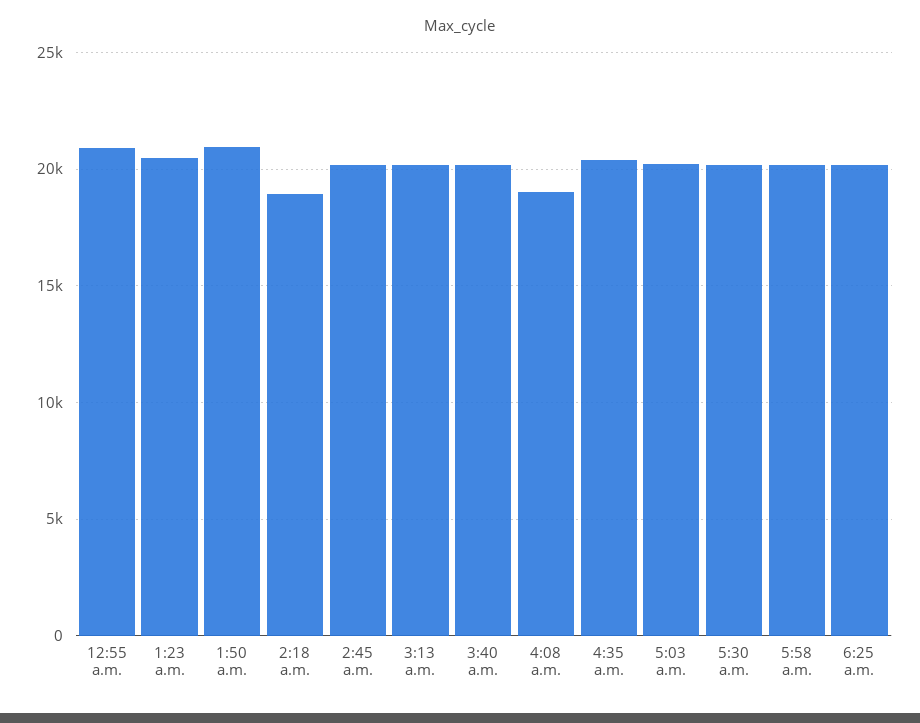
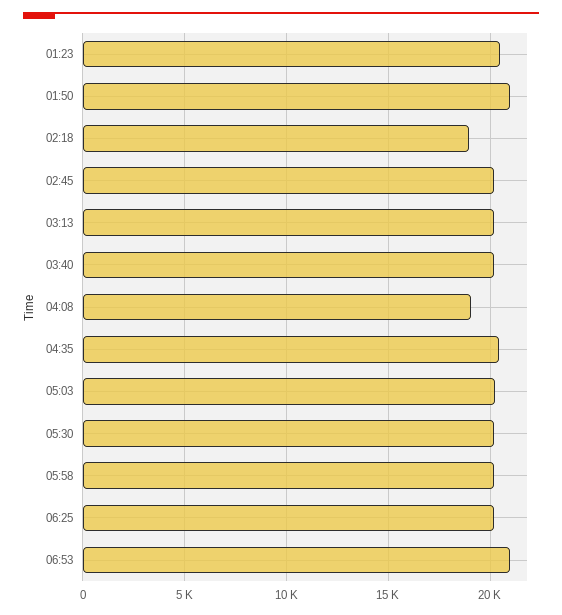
12:55 a.m.: 21000 -> none
06:53: none -> 21000

